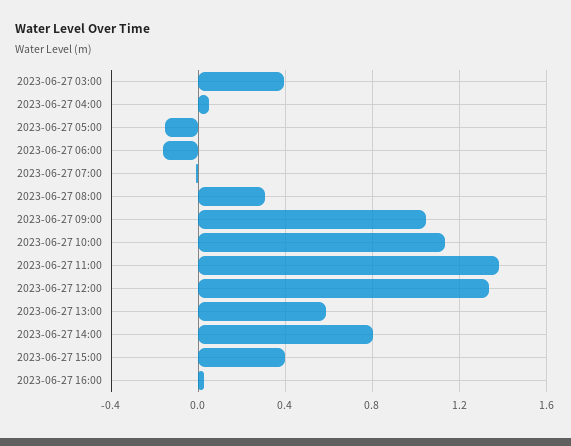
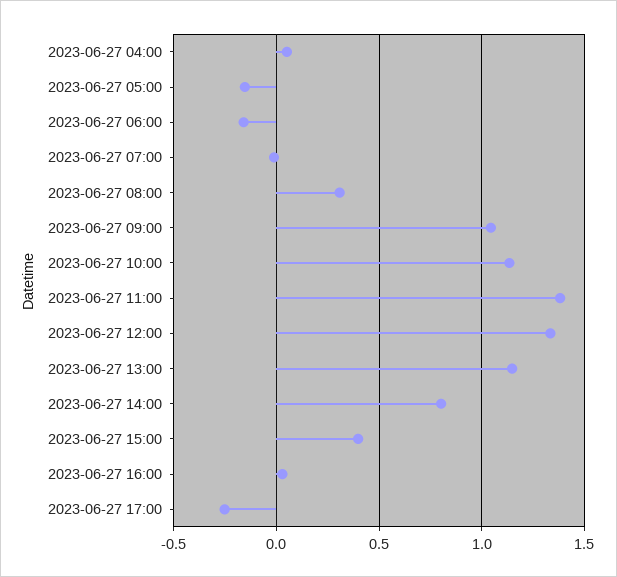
2023-06-27 03:00: 0.4 -> none
2023-06-27 13:00: 0.6 -> 1.15
2023-06-27 17:00: none -> -0.25

